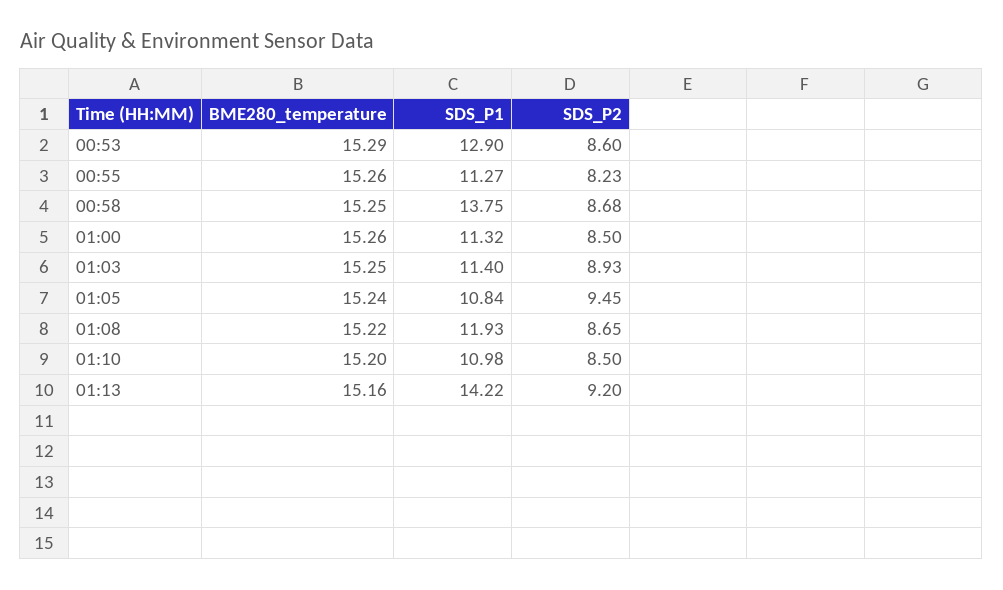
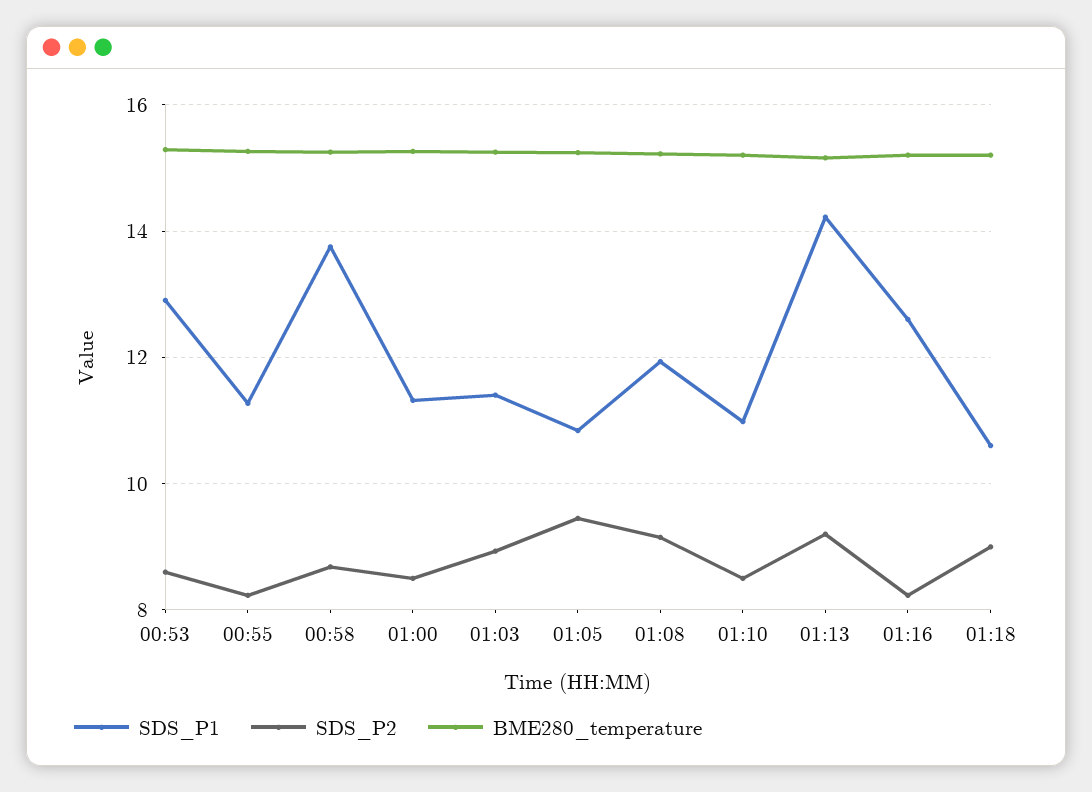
SDS_P2, 01:08: 8.65 -> 9.2
SDS_P1, 01:16: none -> 12.6
SDS_P2, 01:16: none -> 8.2
BME280_temperature, 01:16: none -> 15.2
SDS_P1, 01:18: none -> 10.6
SDS_P2, 01:18: none -> 9
BME280_temperature, 01:18: none -> 15.2

